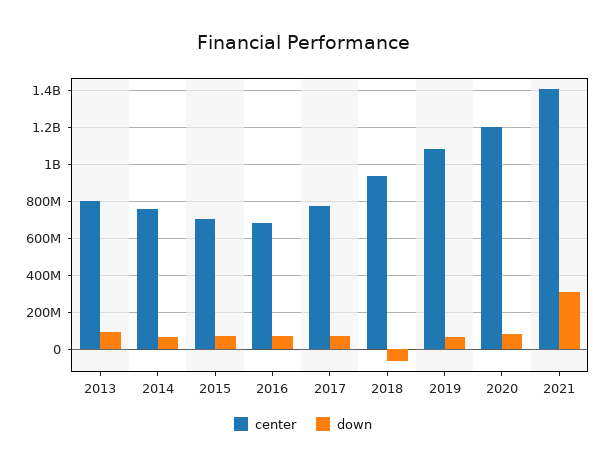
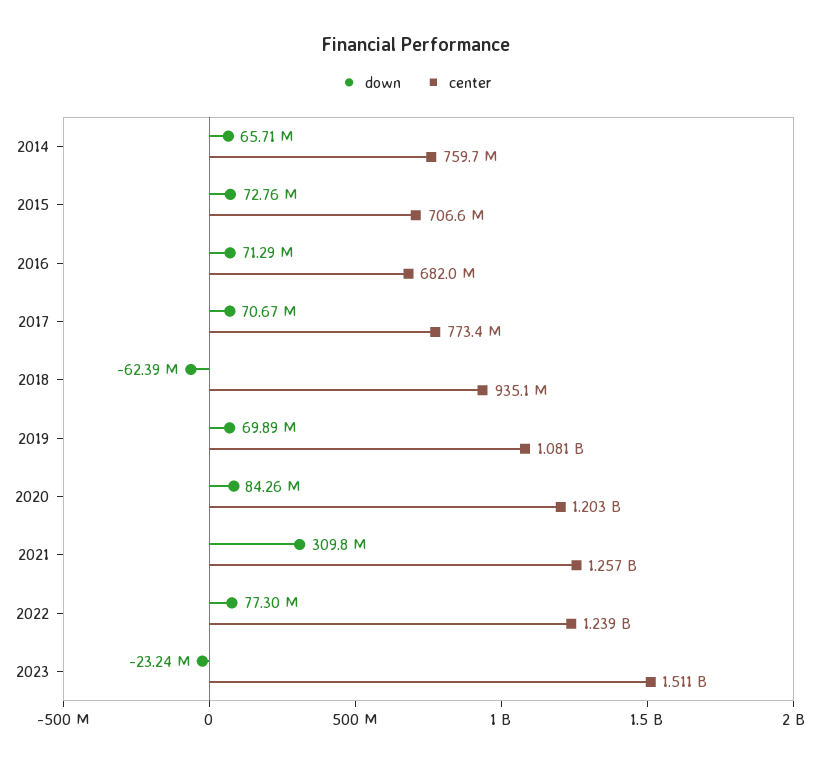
center, 2013: 800000000 -> none
down, 2013: 100000000 -> none
center, 2021: 1400000000 -> 1257000000
down, 2022: none -> 77300000
center, 2022: none -> 1239000000
down, 2023: none -> -23240000
center, 2023: none -> 1511000000

